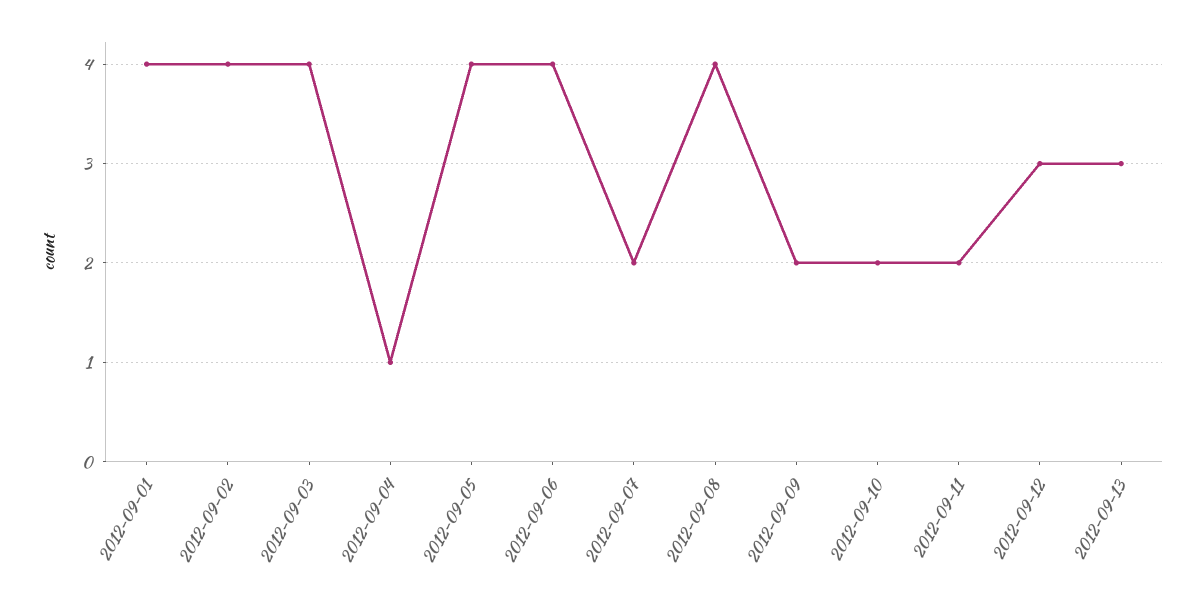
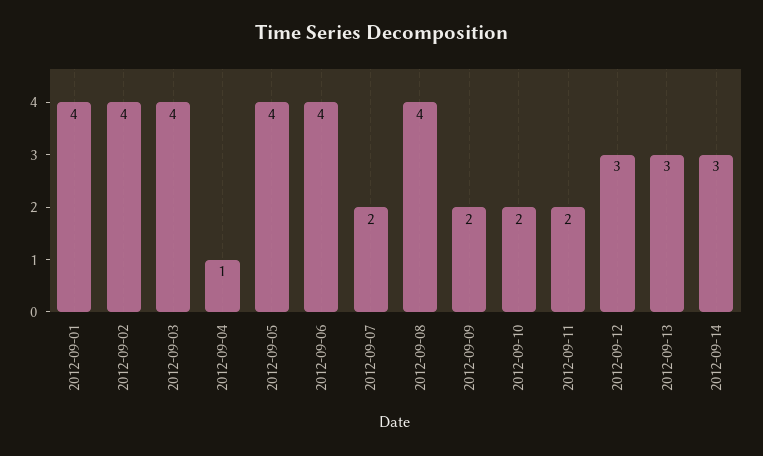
2012-09-14: none -> 3

